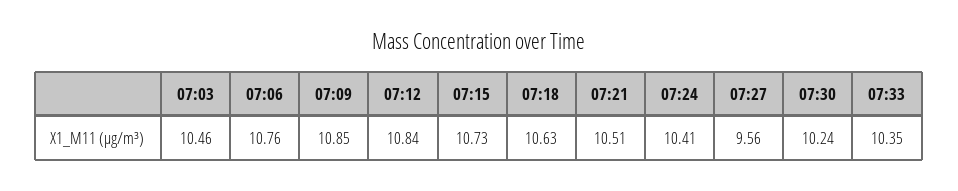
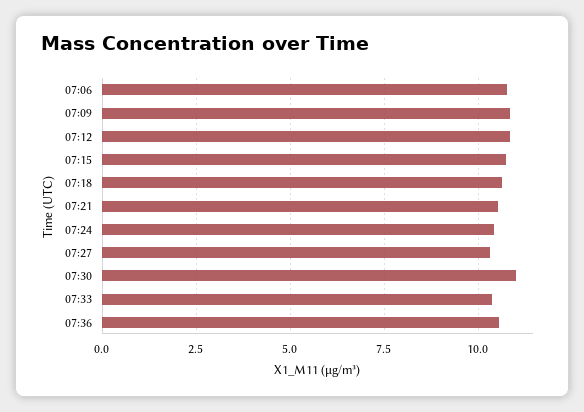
07:03: 10.46 -> none
07:27: 9.56 -> 10.25
07:30: 10.24 -> 11
07:36: none -> 10.5

